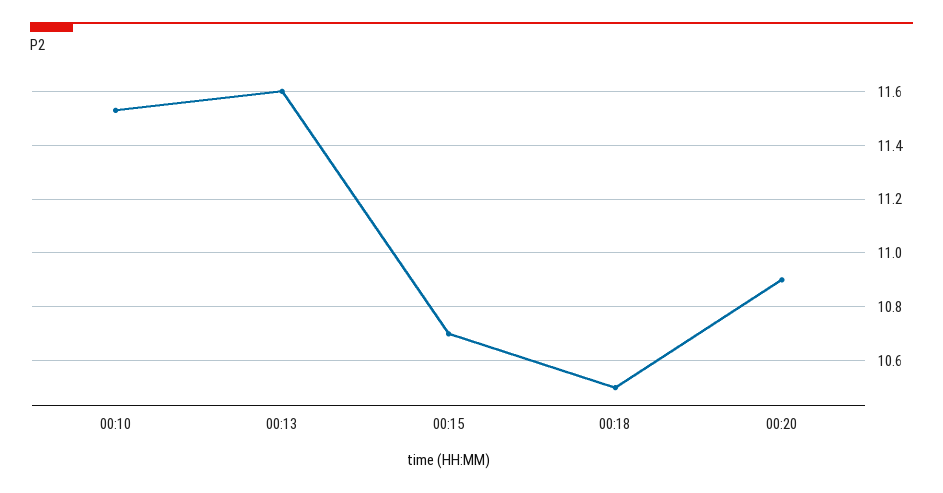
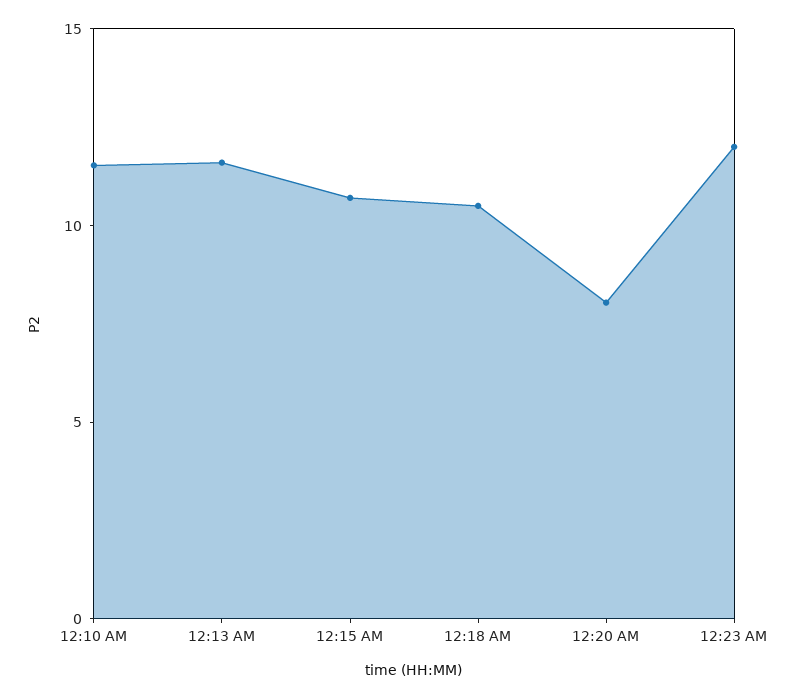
00:20: 10.9 -> 8
12:23 AM: none -> 12

